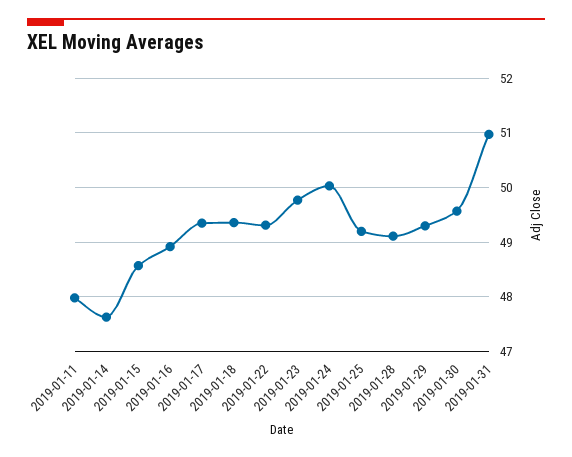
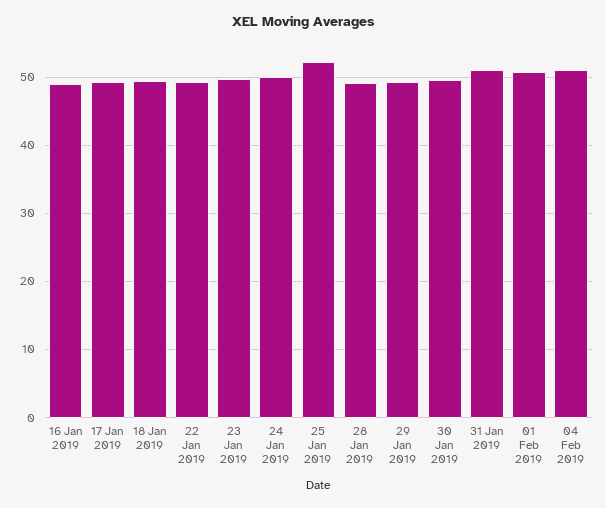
2019-01-11: 48 -> none
2019-01-14: 47.6 -> none
2019-01-15: 48.6 -> none
2019-01-25: 49.2 -> 52
01 Feb 2019: none -> 51
04 Feb 2019: none -> 51

